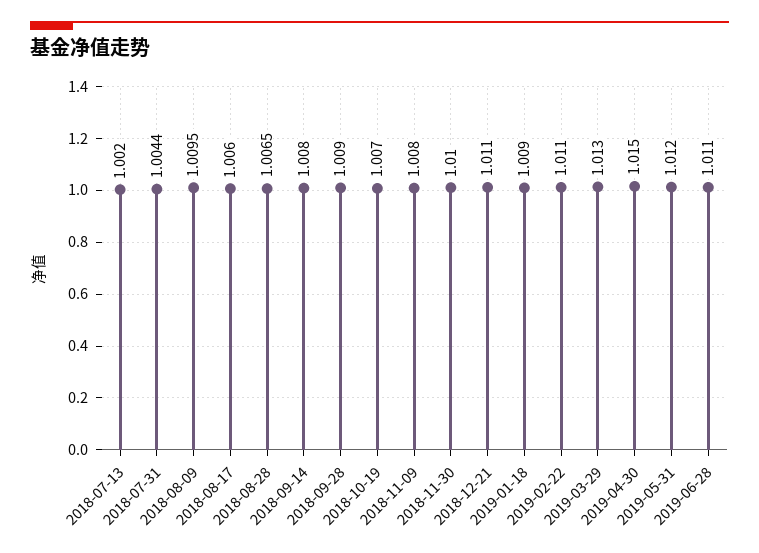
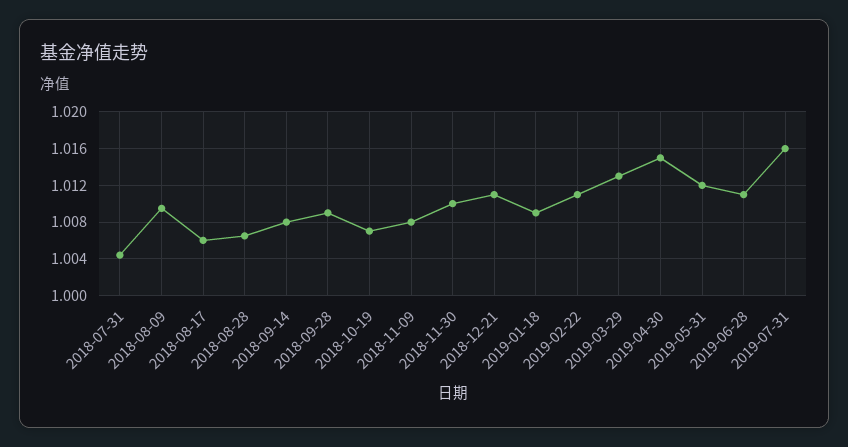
2018-07-13: 1.002 -> none
2019-07-31: none -> 1.016

